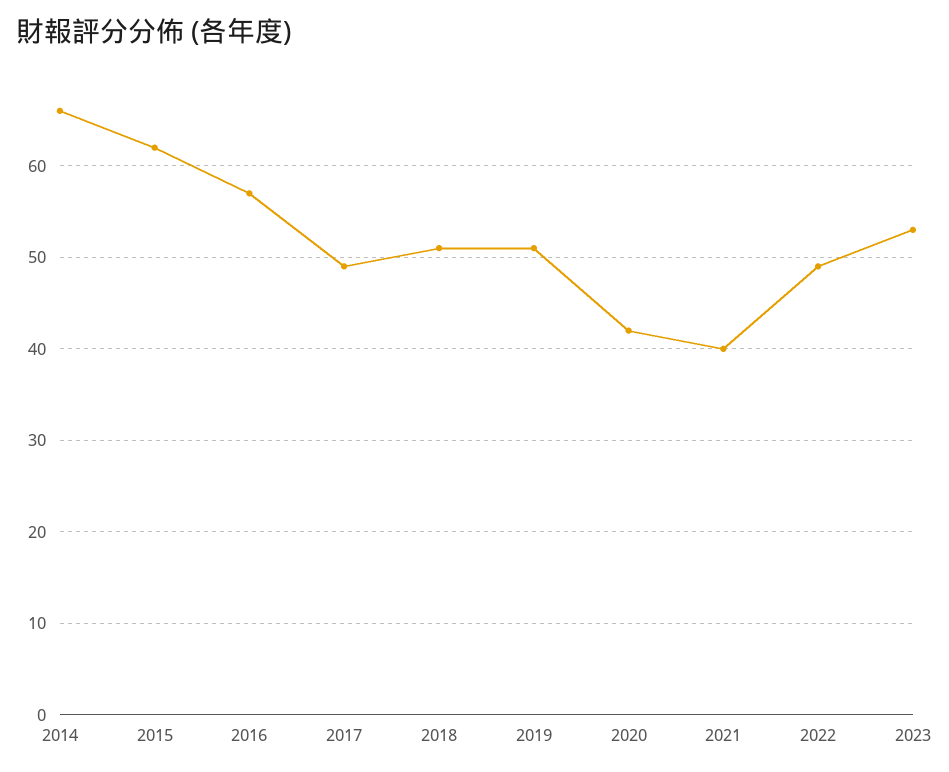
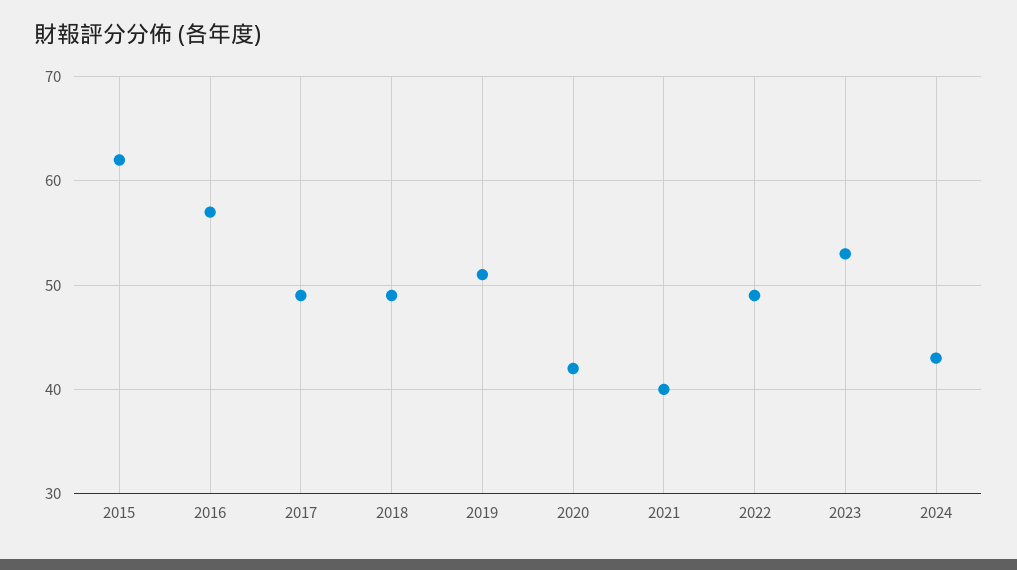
2014: 66 -> none
2018: 51 -> 49
2024: none -> 43

